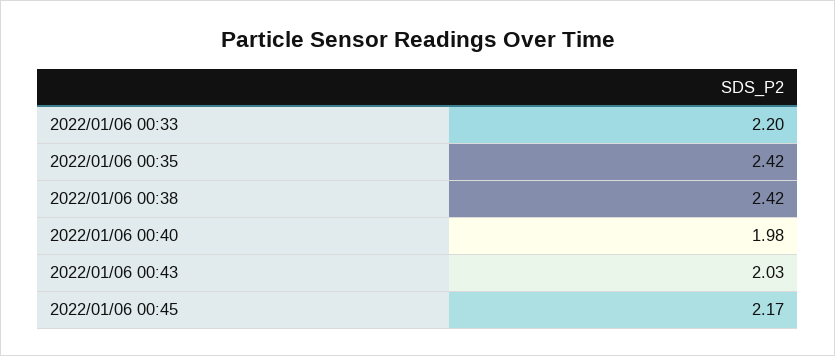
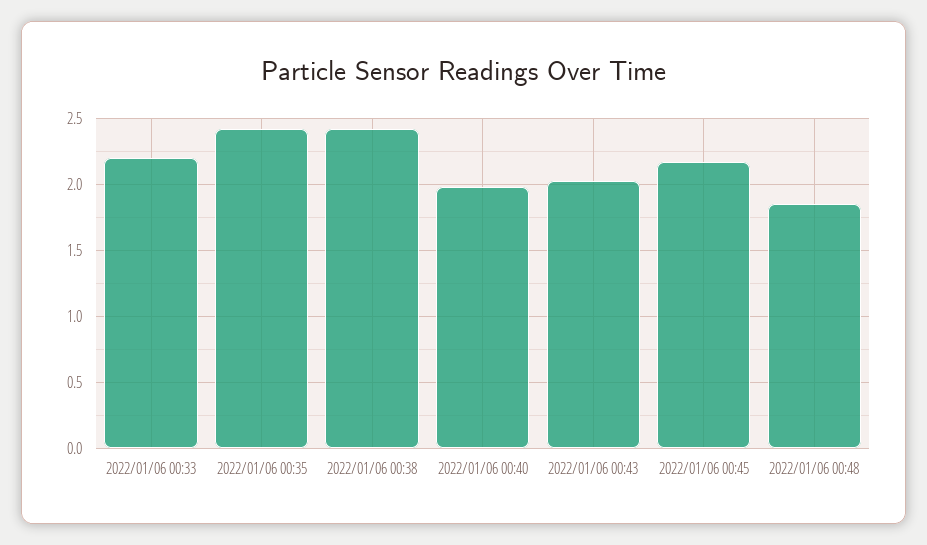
2022/01/06 00:48: none -> 1.85

